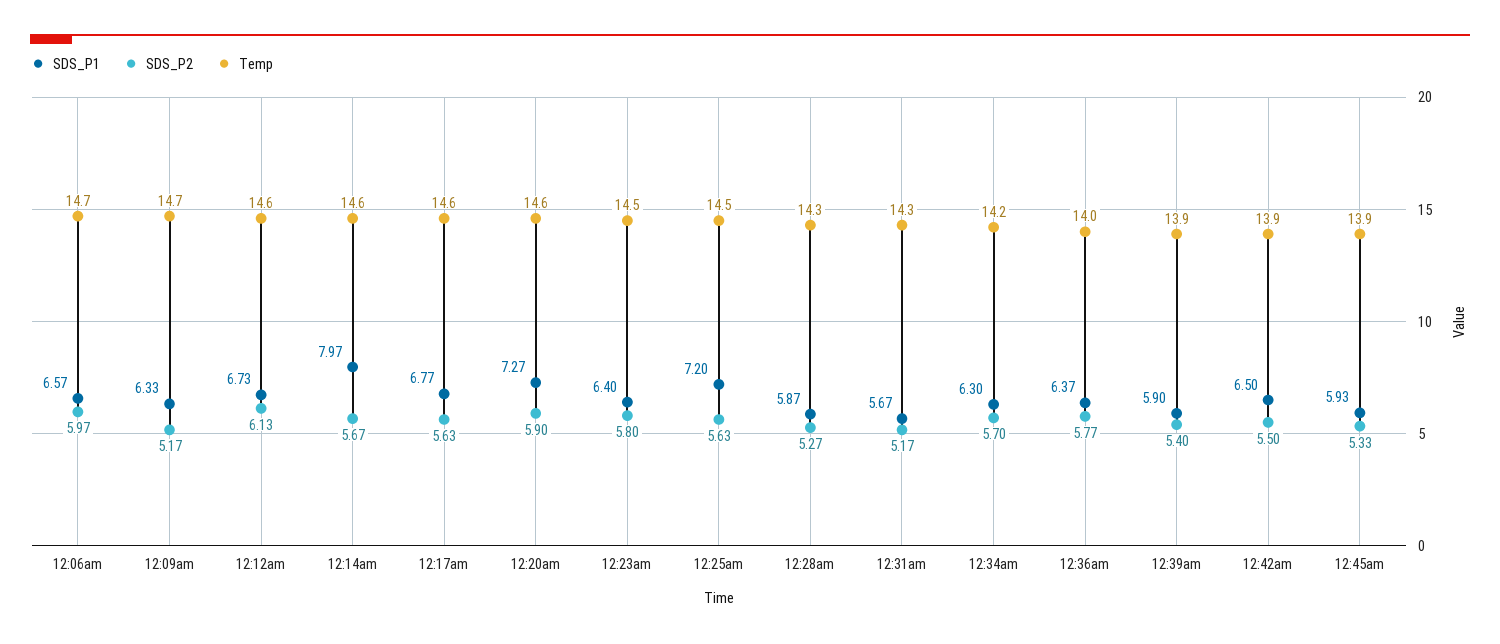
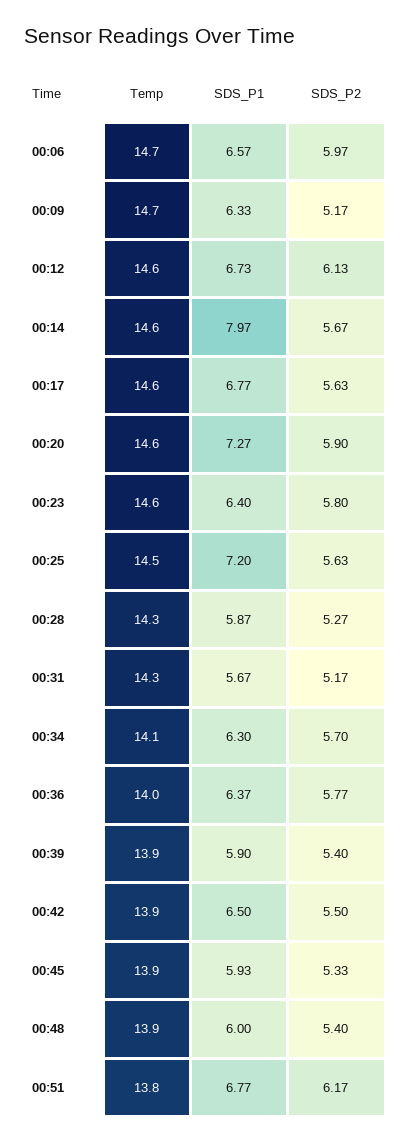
Temp, 12:23am: 14.5 -> 14.6
Temp, 12:34am: 14.2 -> 14.1
Temp, 00:48: none -> 13.9
SDS_P1, 00:48: none -> 6
SDS_P2, 00:48: none -> 5.4
Temp, 00:51: none -> 13.8
SDS_P1, 00:51: none -> 6.77
SDS_P2, 00:51: none -> 6.17

